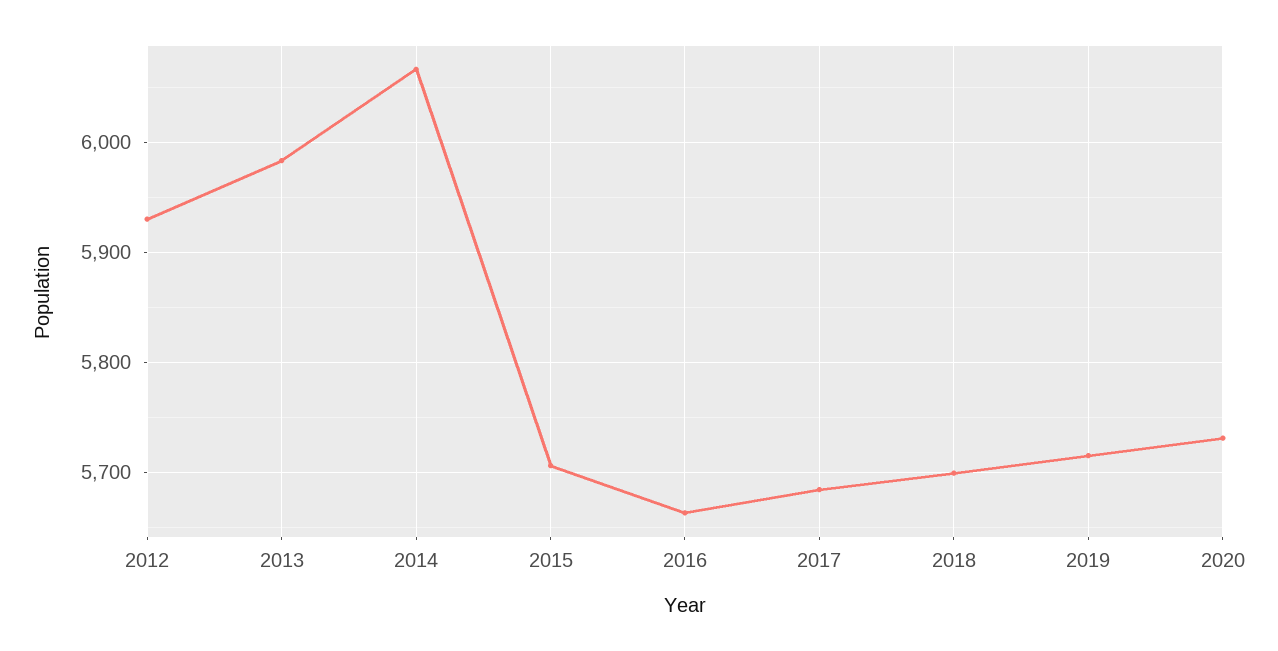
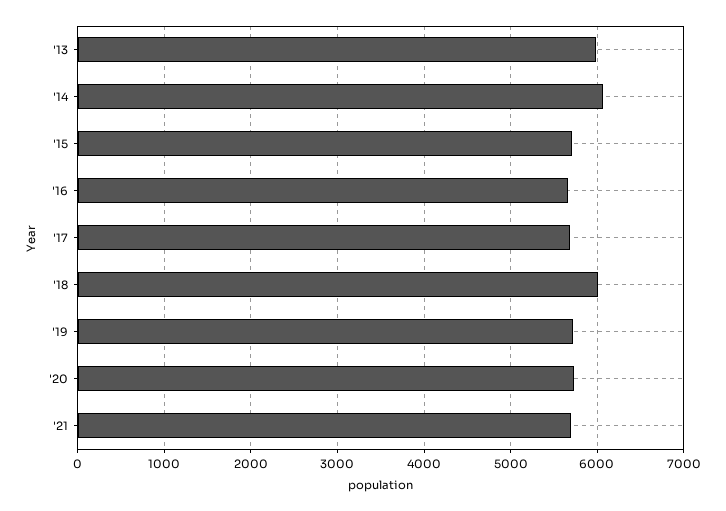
2012: 5930 -> none
2018: 5700 -> 6000
'21: none -> 5700

